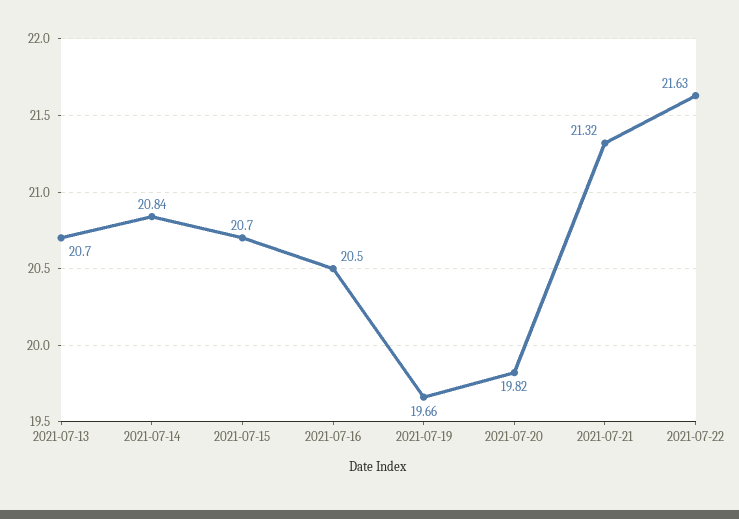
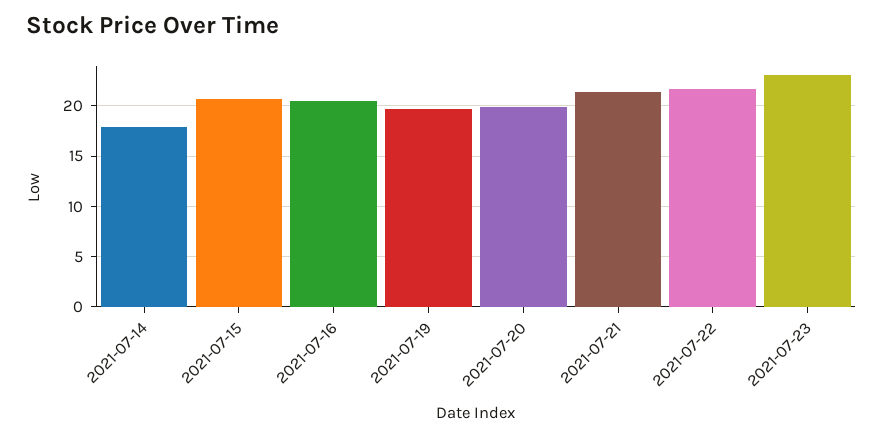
2021-07-13: 20.7 -> none
2021-07-14: 20.84 -> 18
2021-07-23: none -> 23

